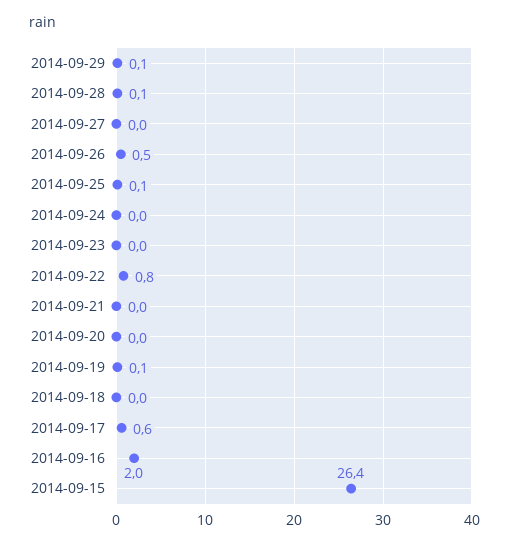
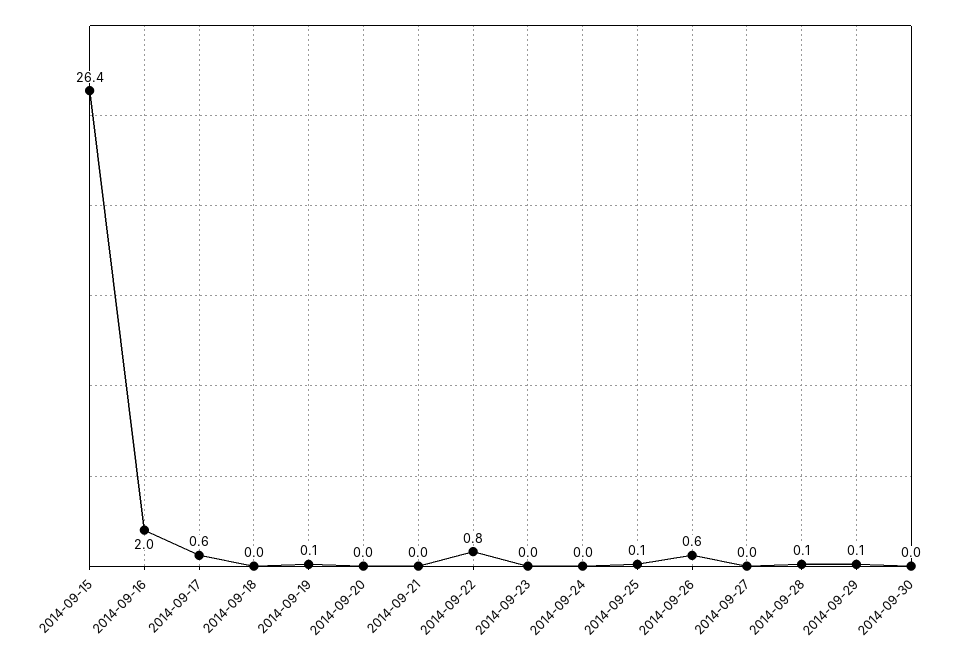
2014-09-26: 0.5 -> 0.6
2014-09-30: none -> 0

